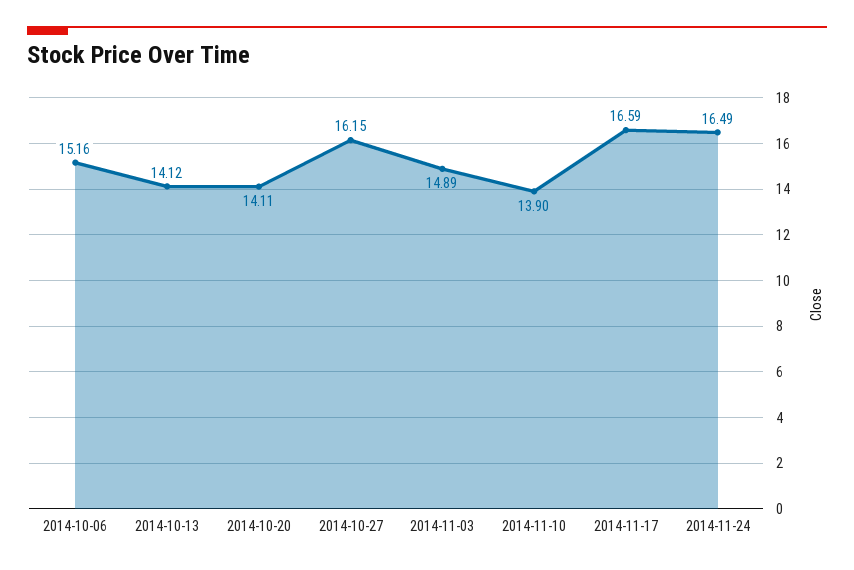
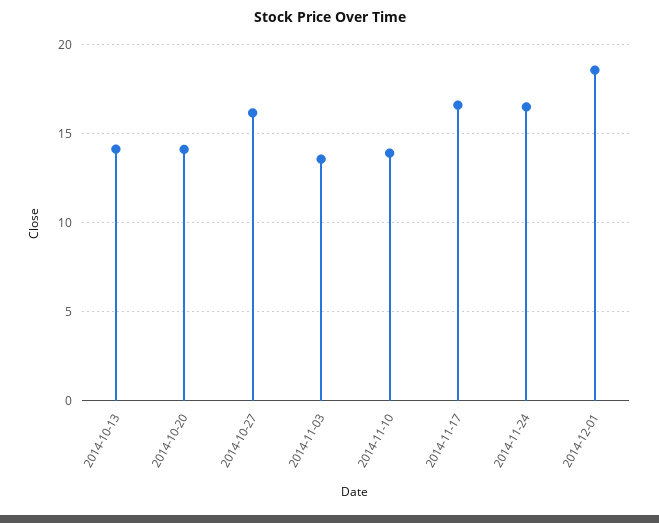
2014-10-06: 15.16 -> none
2014-11-03: 14.89 -> 13.5
2014-12-01: none -> 18.5

